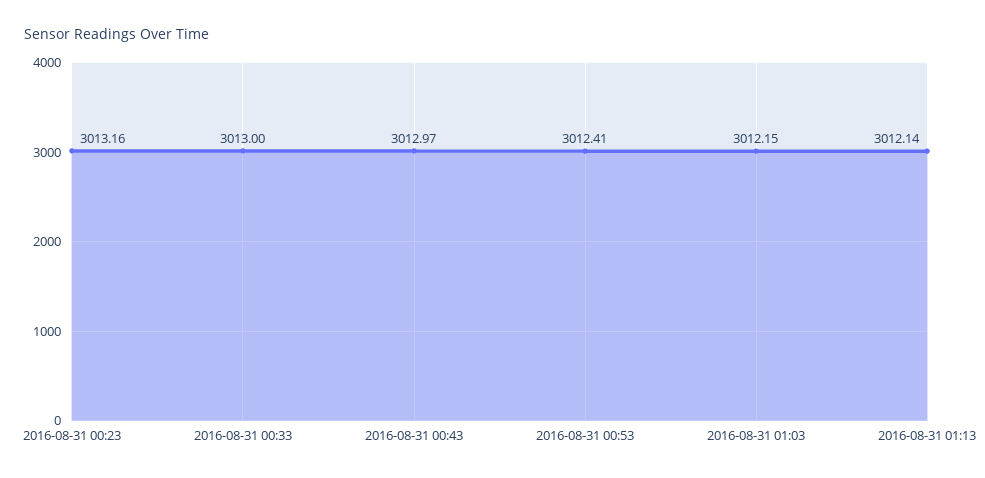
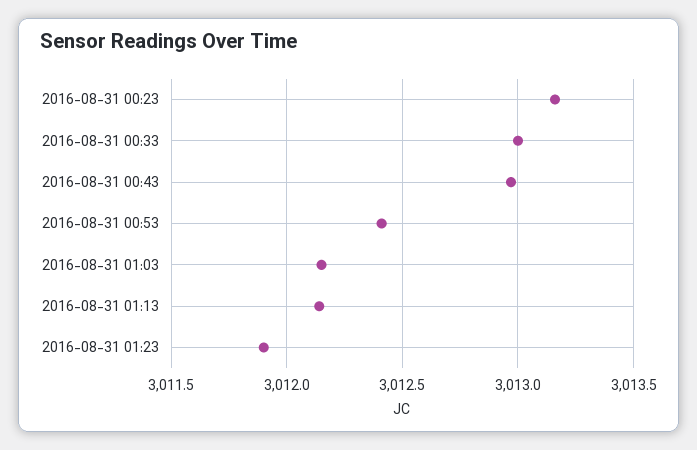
2016-08-31 01:23: none -> 3011.9

